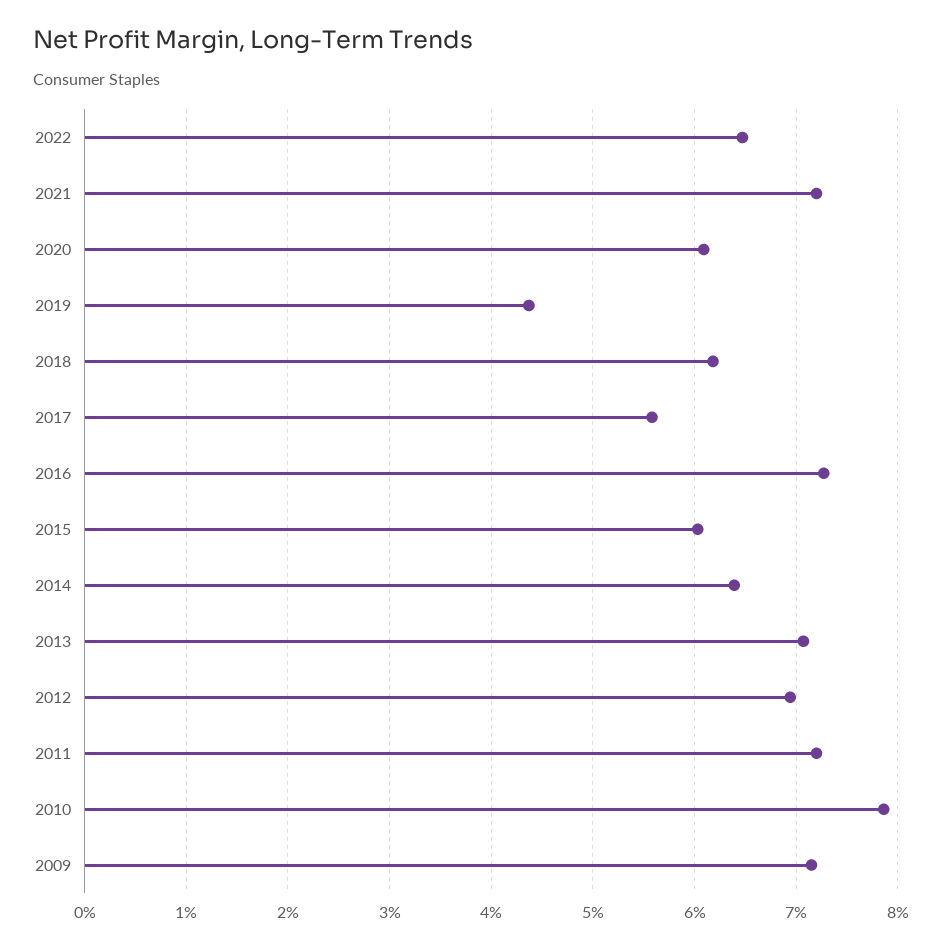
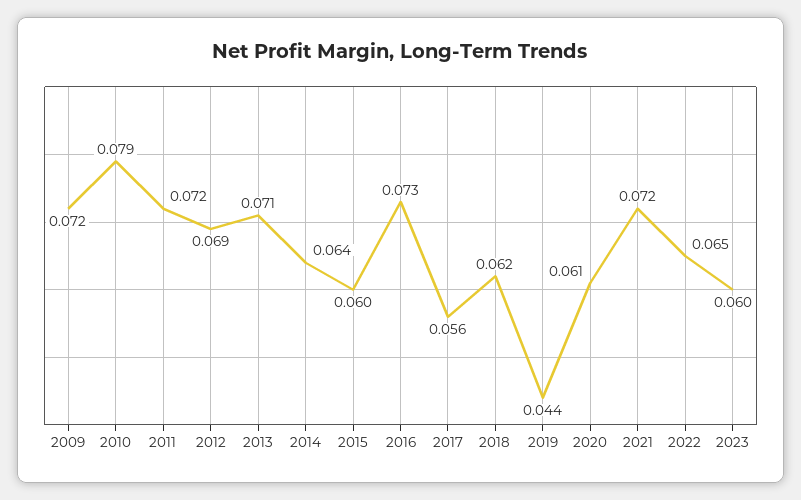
2023: none -> 0.06

